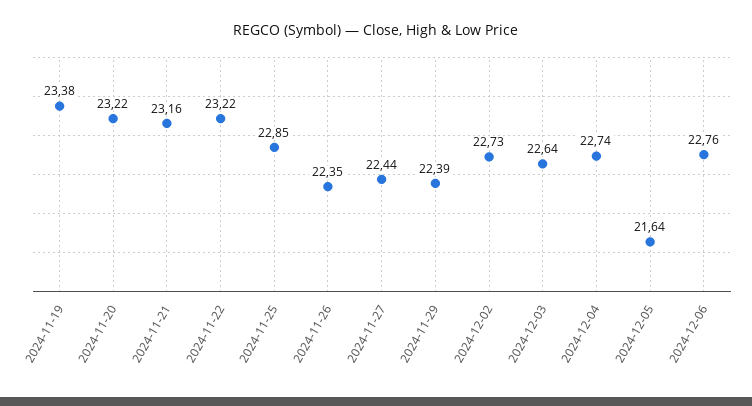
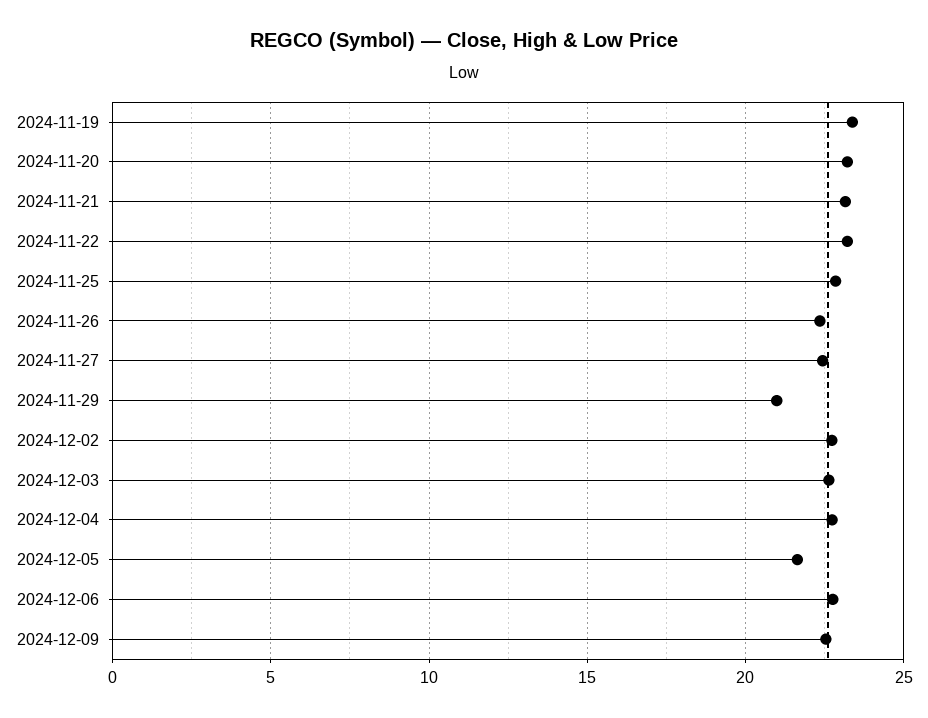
2024-11-29: 22.39 -> 21
2024-12-09: none -> 22.5

